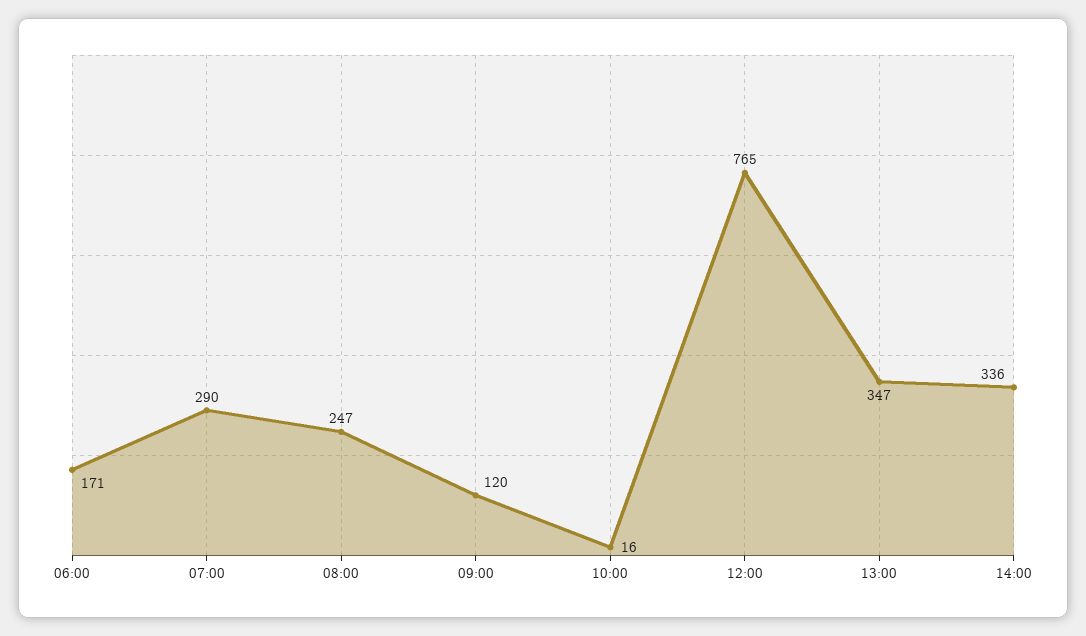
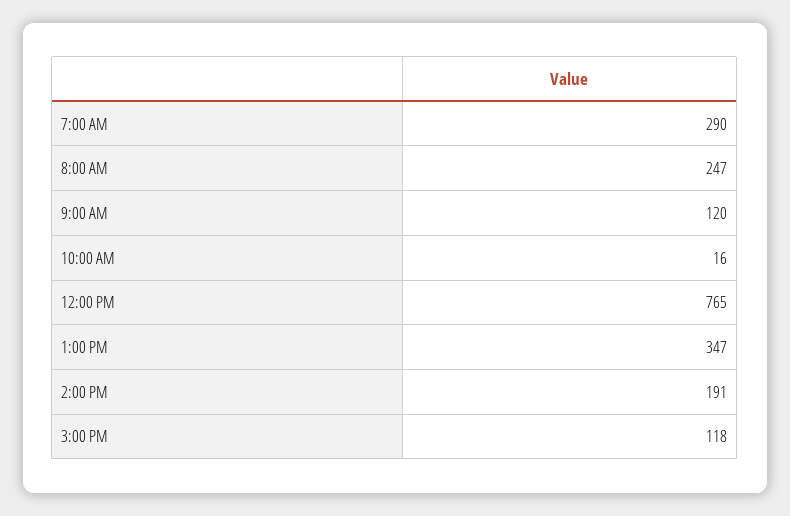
06:00: 171 -> none
14:00: 336 -> 191
3:00 PM: none -> 118

